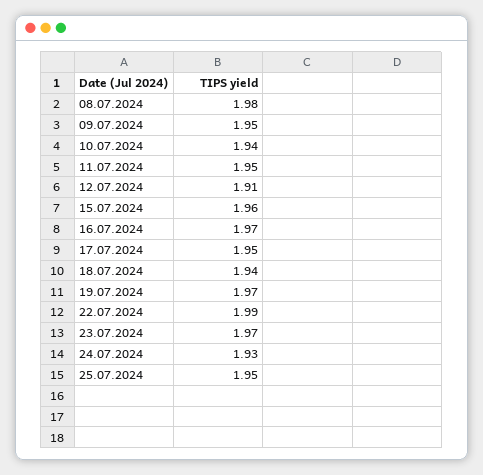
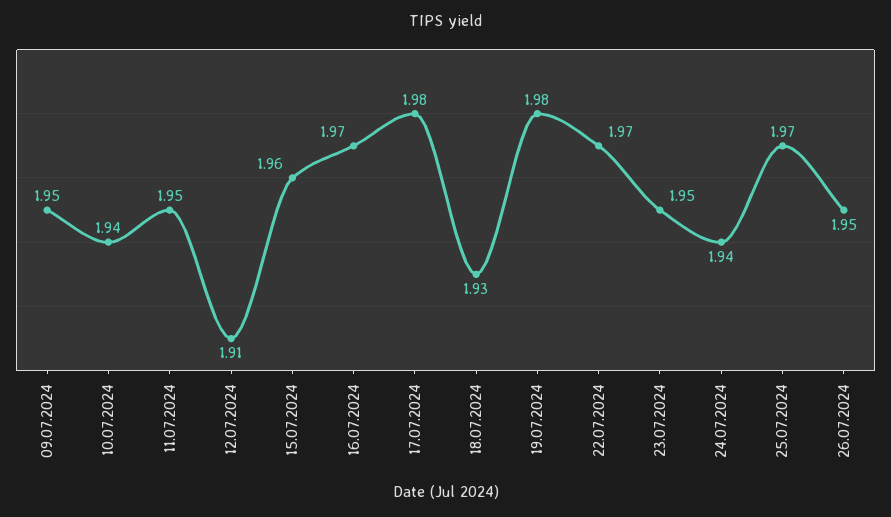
08.07.2024: 1.98 -> none
17.07.2024: 1.95 -> 1.98
18.07.2024: 1.94 -> 1.93
19.07.2024: 1.97 -> 1.98
22.07.2024: 1.99 -> 1.97
23.07.2024: 1.97 -> 1.95
24.07.2024: 1.93 -> 1.94
25.07.2024: 1.95 -> 1.97
26.07.2024: none -> 1.95

